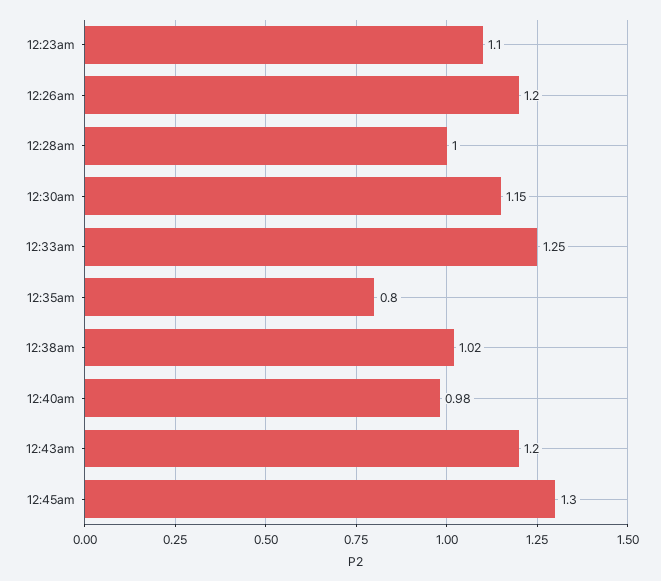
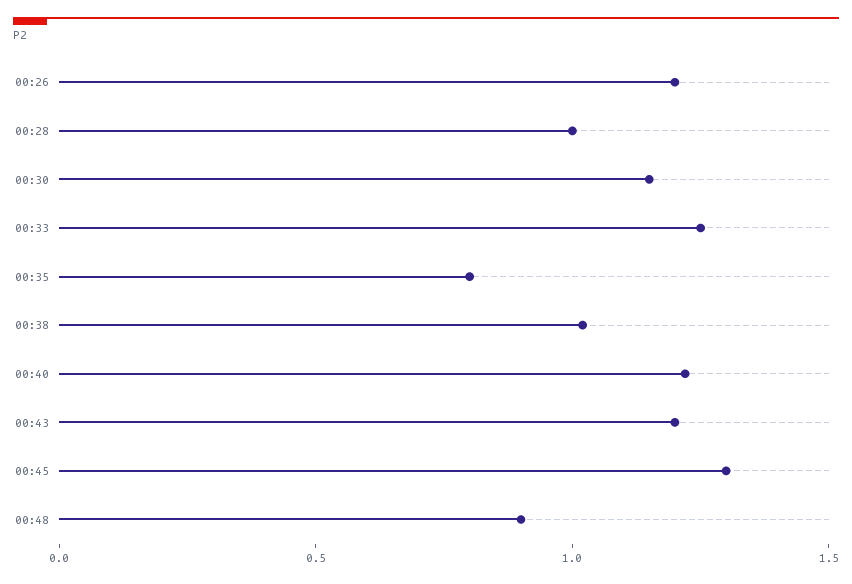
12:23am: 1.1 -> none
12:40am: 0.98 -> 1.2
00:48: none -> 0.9

